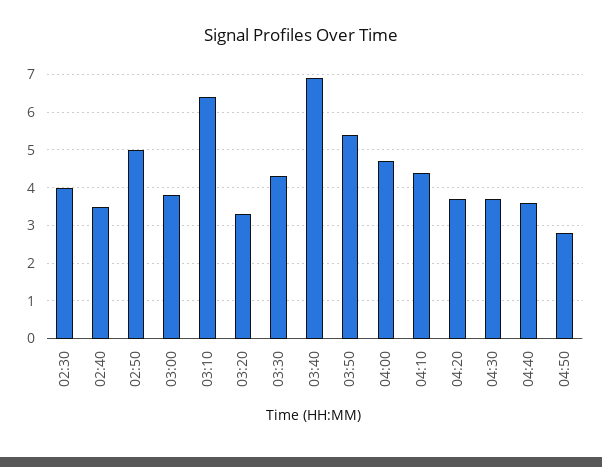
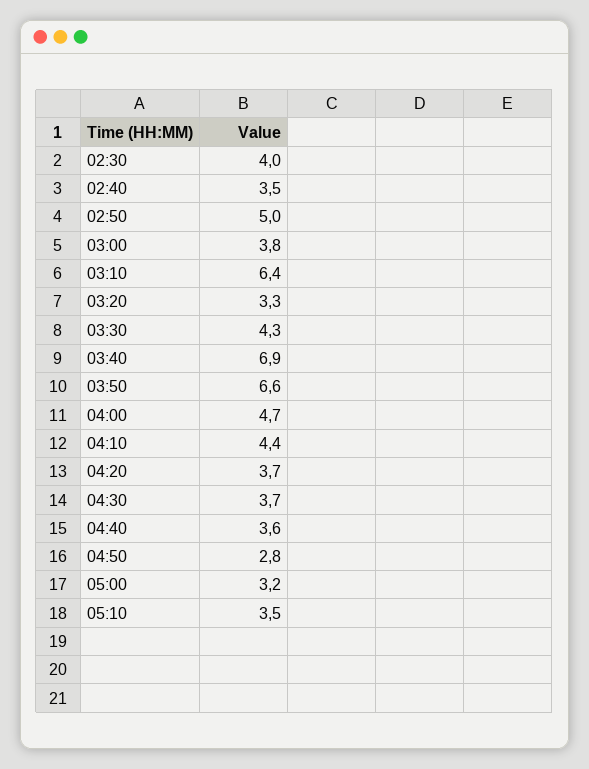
03:50: 5.5 -> 6.6
05:00: none -> 3.2
05:10: none -> 3.5

